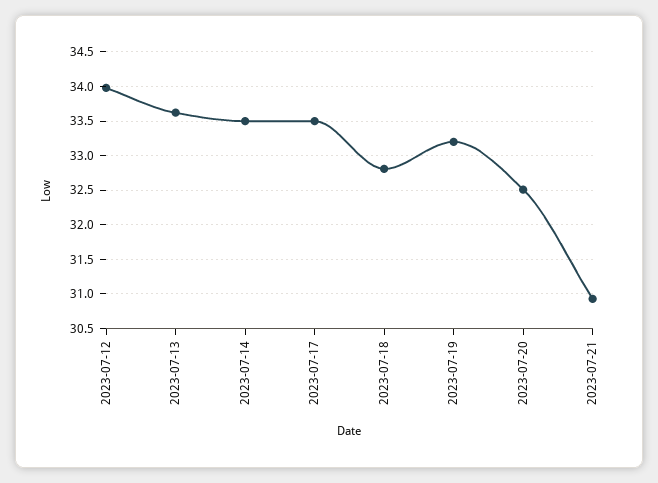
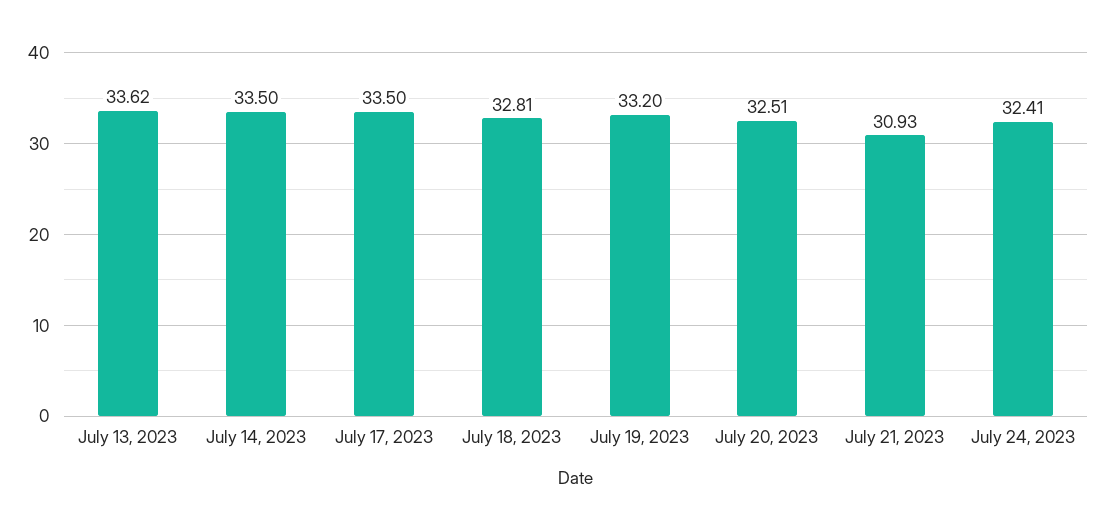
2023-07-12: 34 -> none
July 24, 2023: none -> 32.41

